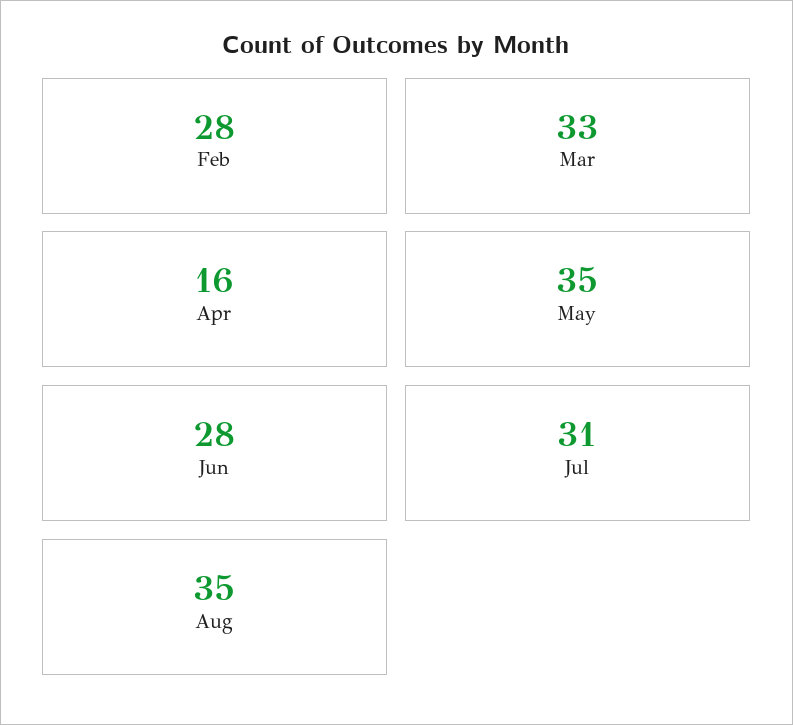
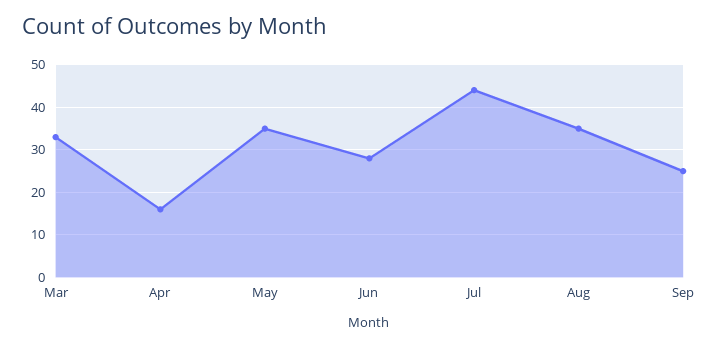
Feb: 28 -> none
Jul: 31 -> 45
Sep: none -> 25

